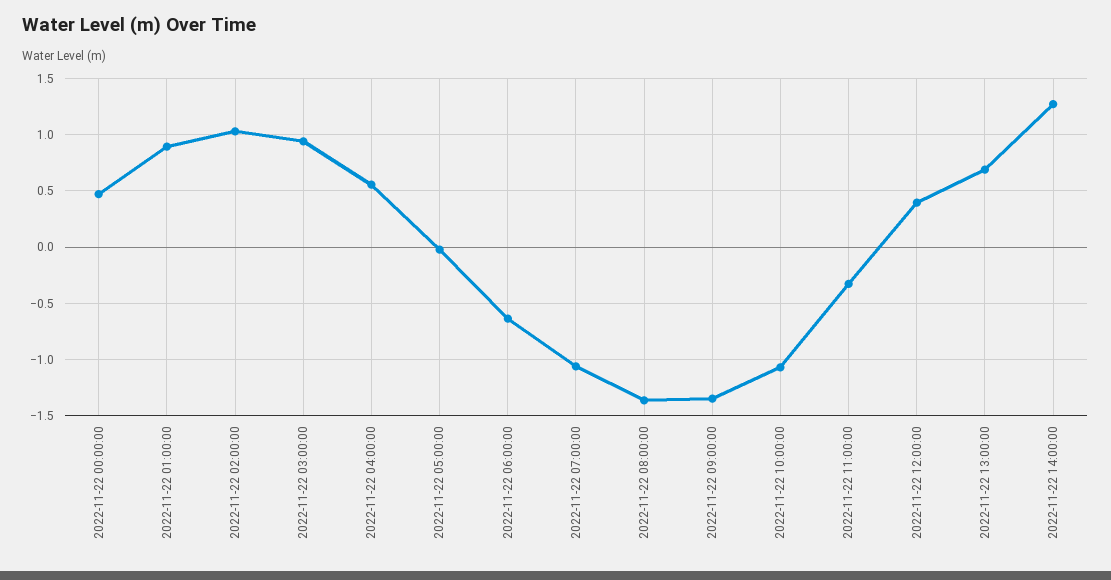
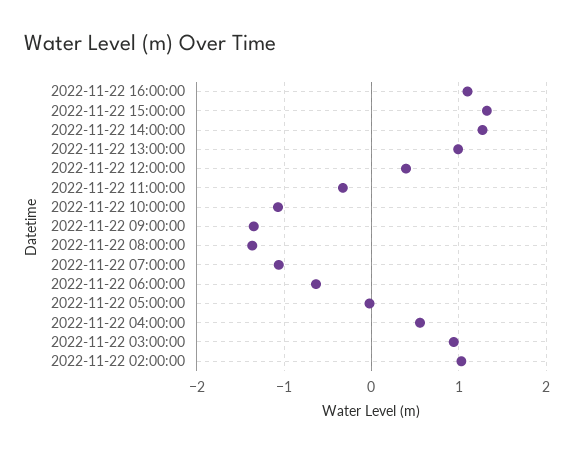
2022-11-22 00:00:00: 0.5 -> none
2022-11-22 01:00:00: 0.9 -> none
2022-11-22 13:00:00: 0.7 -> 1
2022-11-22 16:00:00: none -> 1.1
2022-11-22 15:00:00: none -> 1.3

